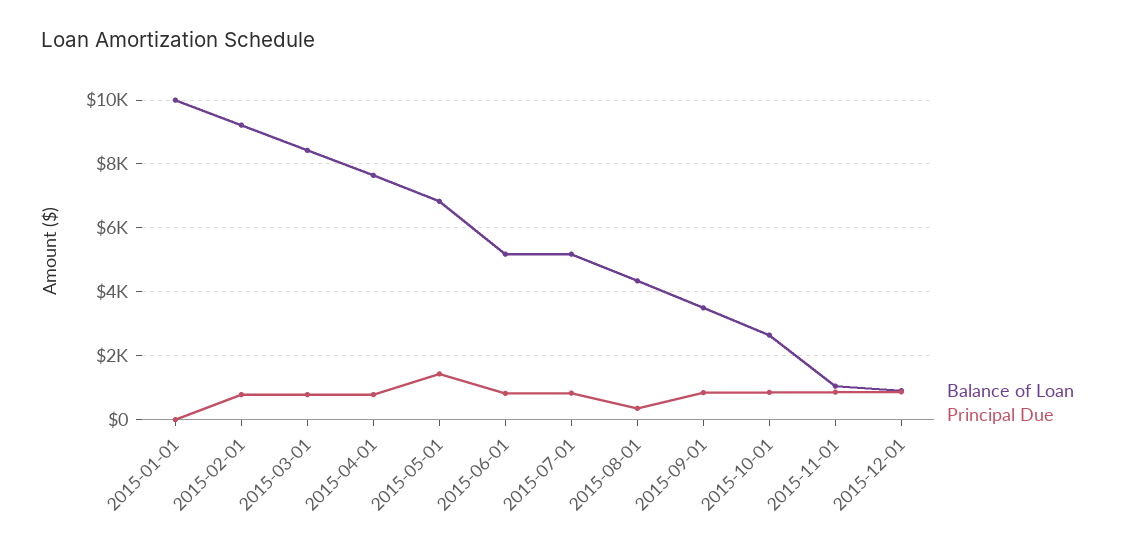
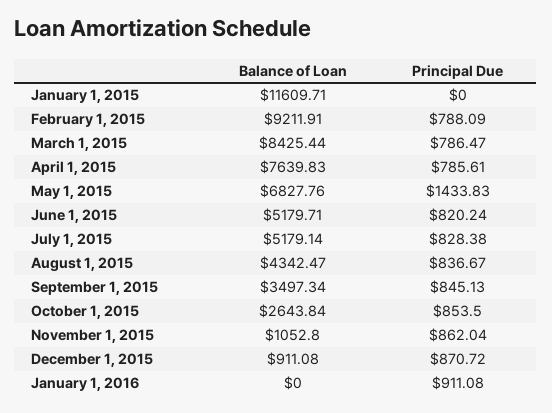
Balance of Loan, 2015-01-01: 10000 -> 11609.71
Principal Due, 2015-08-01: 400 -> 836.67
Balance of Loan, January 1, 2016: none -> 0
Principal Due, January 1, 2016: none -> 911.08

